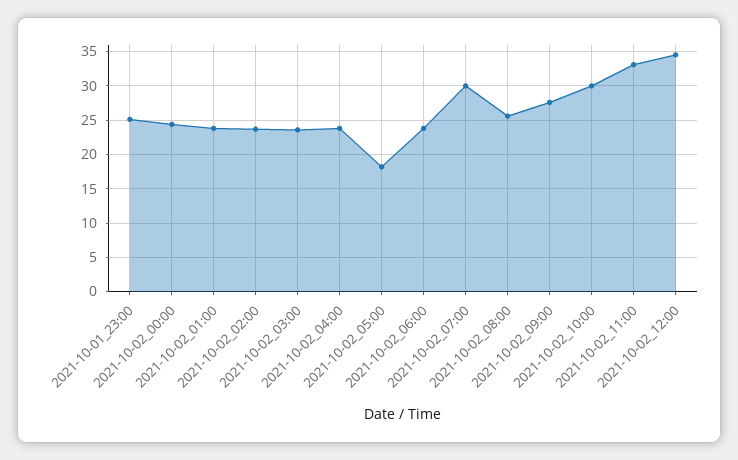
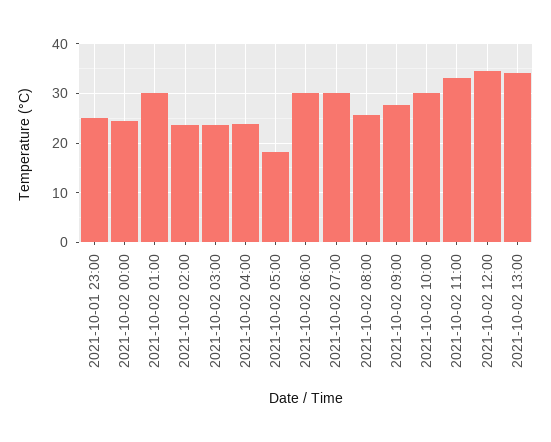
2021-10-02_01:00: 24 -> 30
2021-10-02_06:00: 24 -> 30
2021-10-02 13:00: none -> 34

